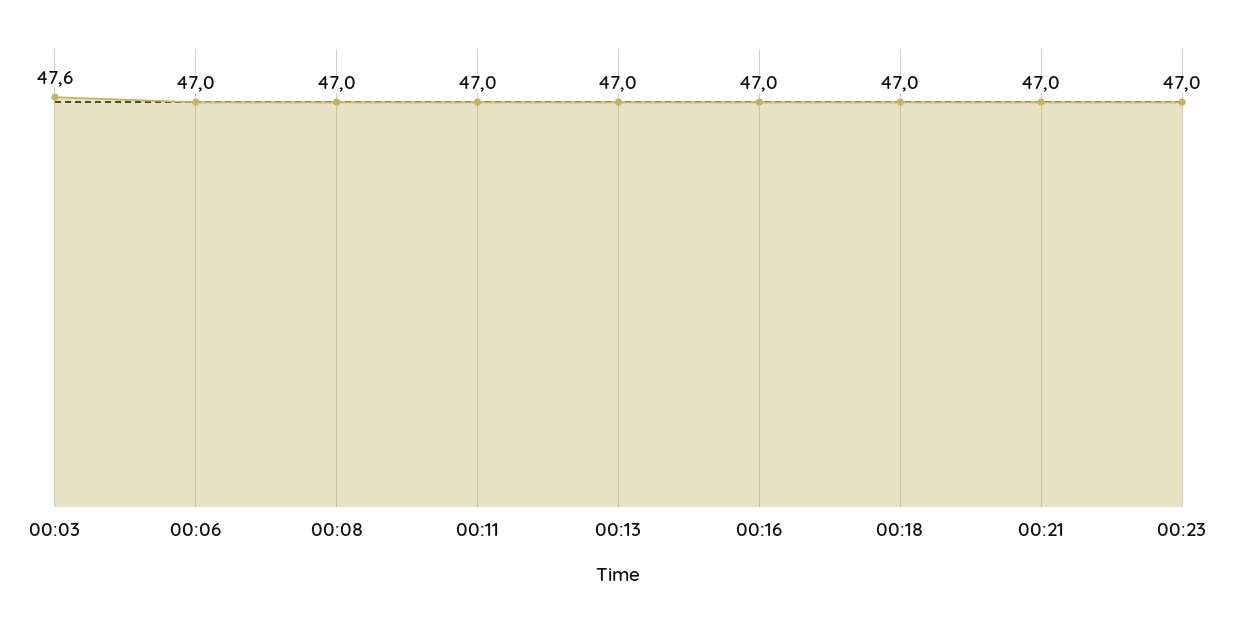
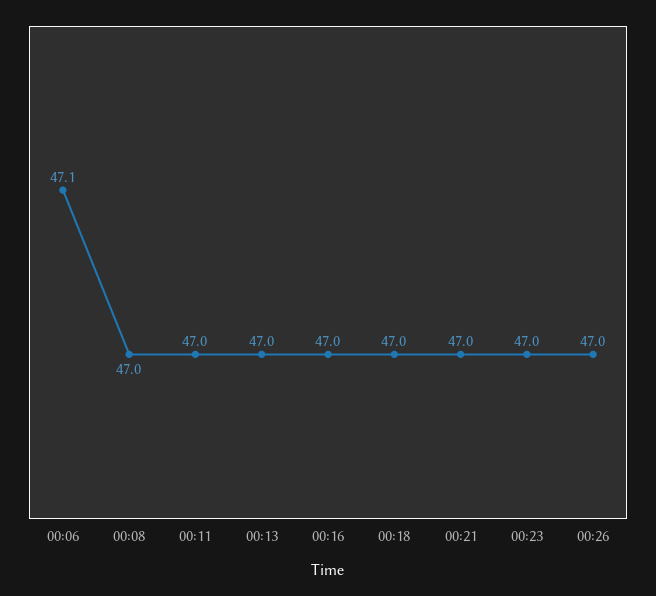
00:03: 47.6 -> none
00:06: 47 -> 47.1
00:26: none -> 47

